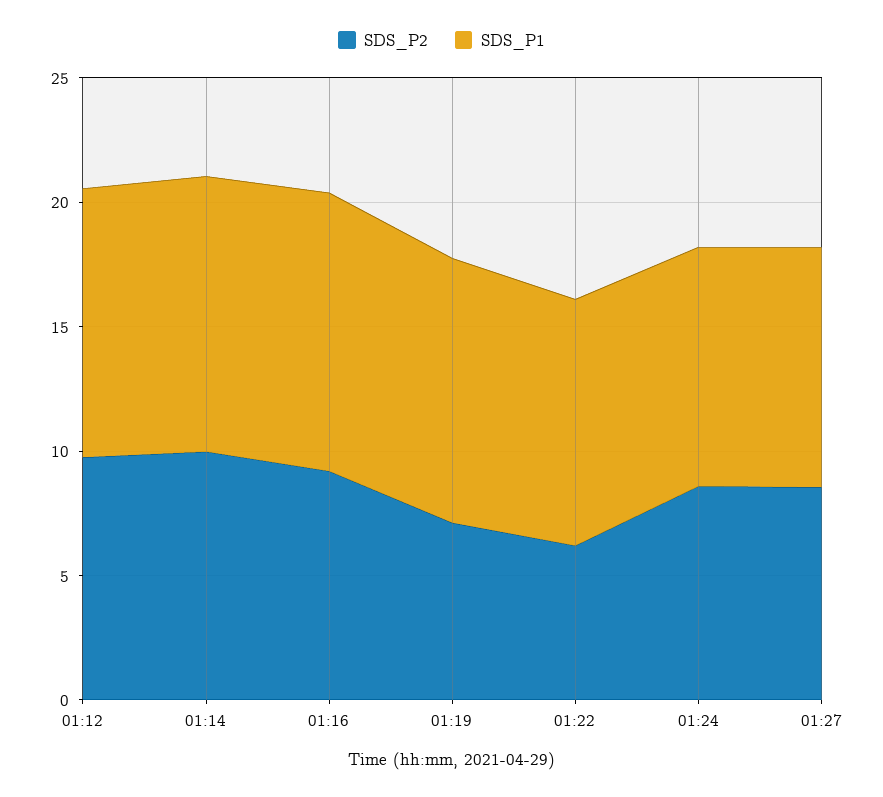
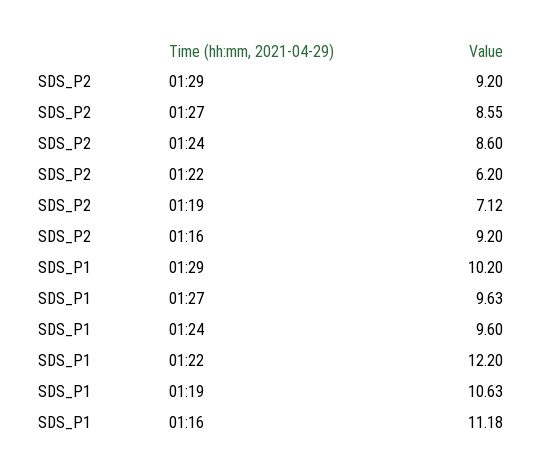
SDS_P2, 01:12: 10 -> none
SDS_P1, 01:12: 11 -> none
SDS_P2, 01:14: 10 -> none
SDS_P1, 01:14: 11 -> none
SDS_P1, 01:22: 10 -> 12.2
SDS_P2, 01:29: none -> 9.2
SDS_P1, 01:29: none -> 10.2

